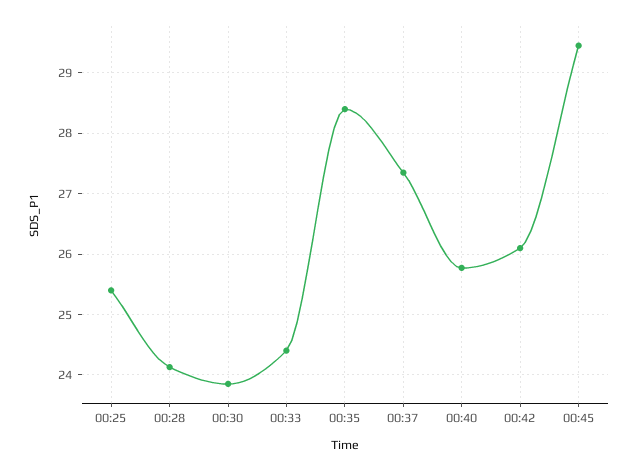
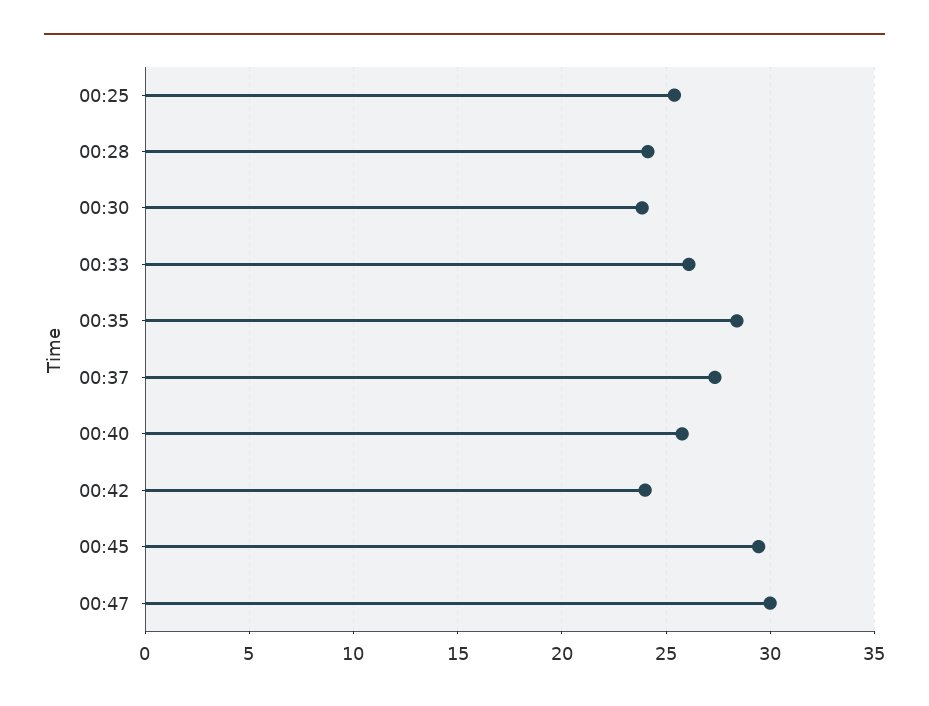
00:33: 24.4 -> 26
00:42: 26.1 -> 24
00:47: none -> 30

